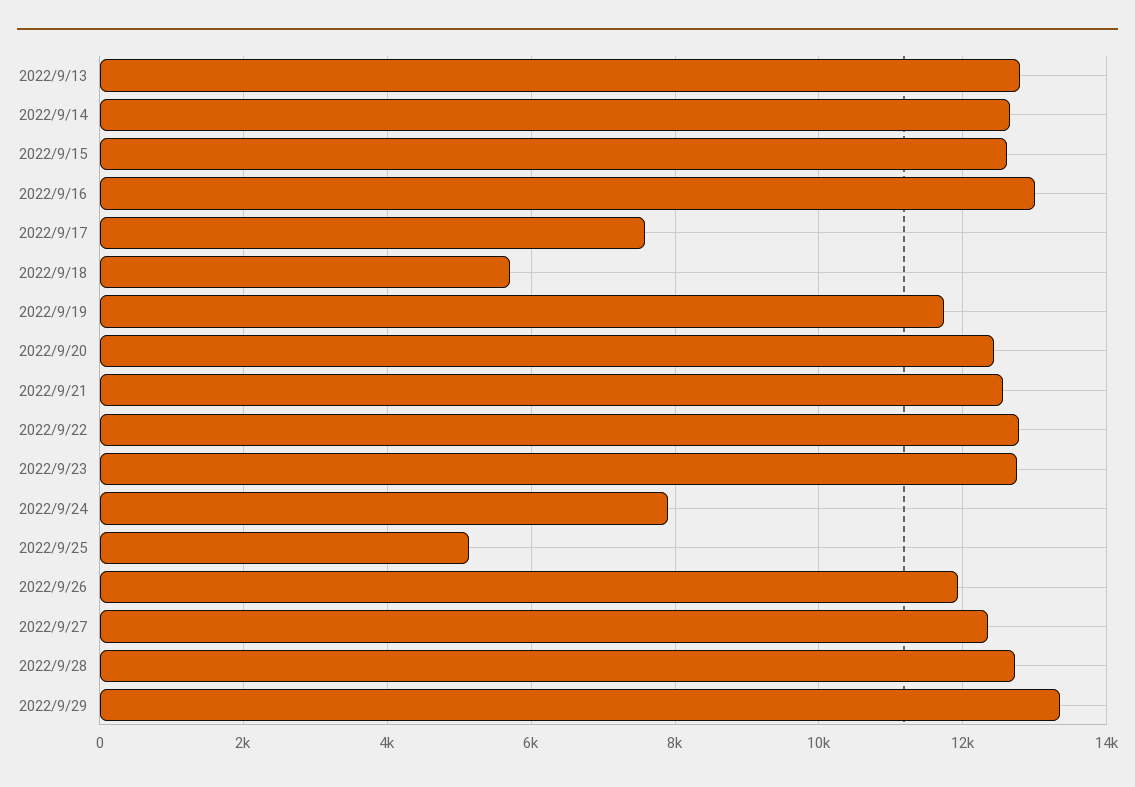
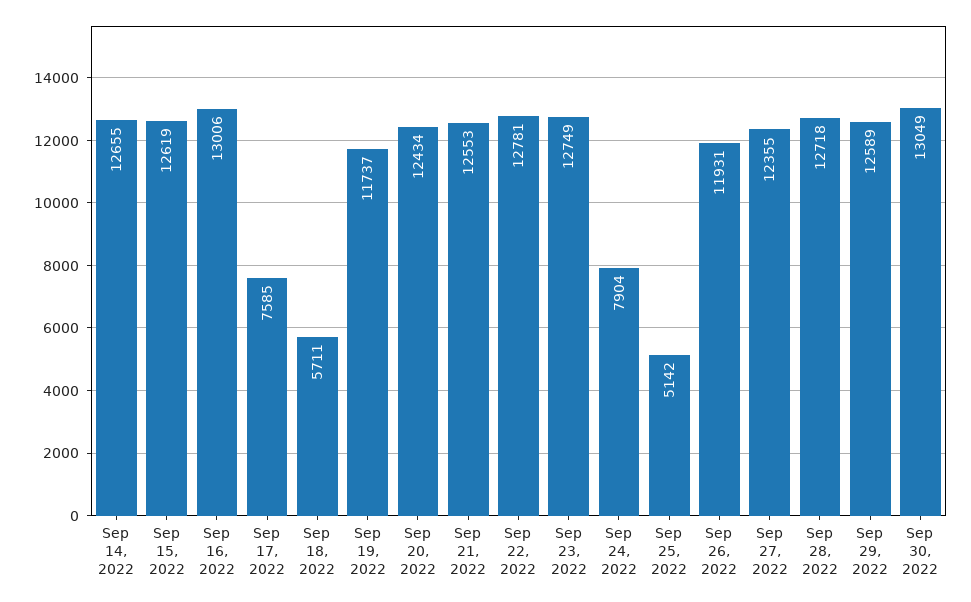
2022/9/13: 12800 -> none
2022/9/29: 13400 -> 12589
Sep 30, 2022: none -> 13049

